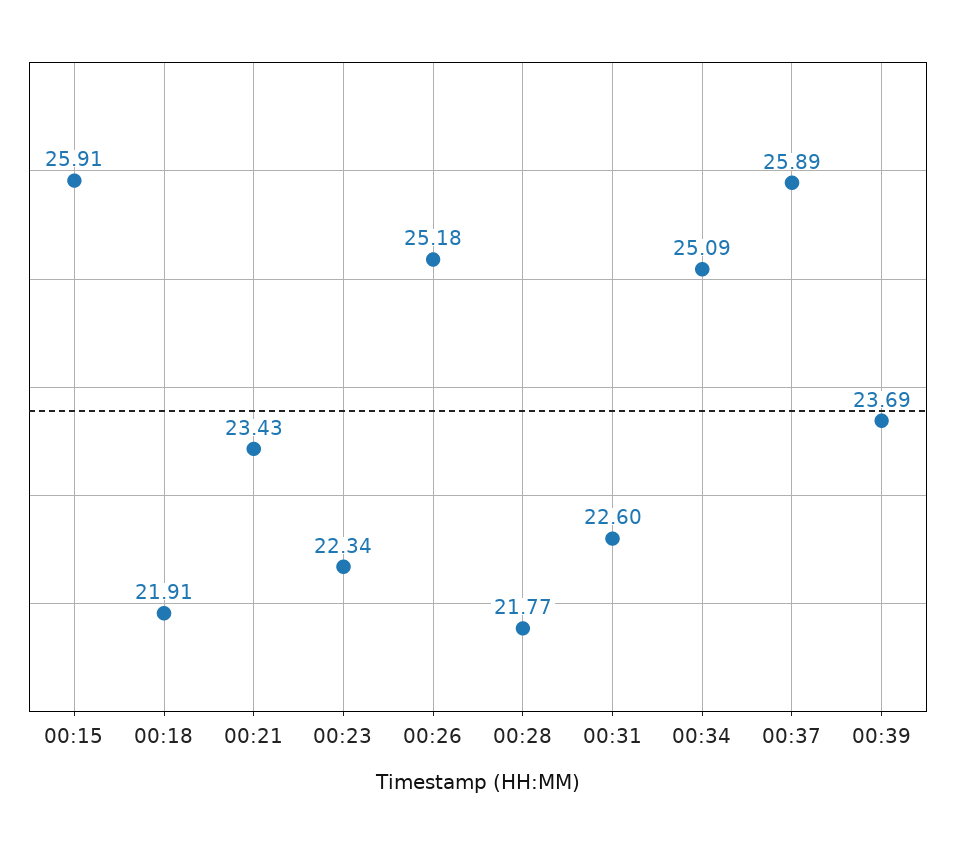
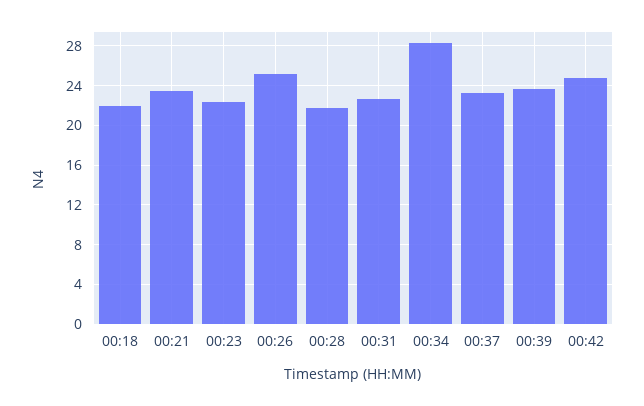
00:15: 25.91 -> none
00:34: 25.09 -> 28
00:37: 25.89 -> 23
00:42: none -> 25

